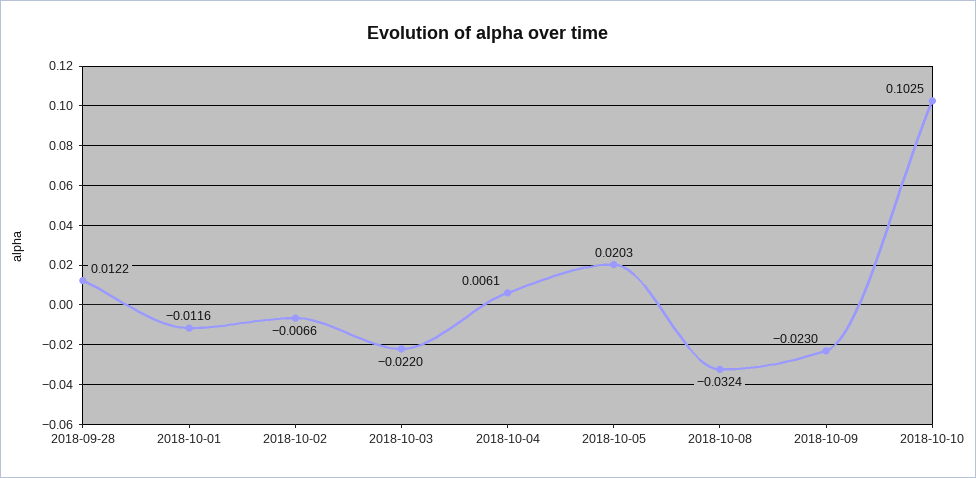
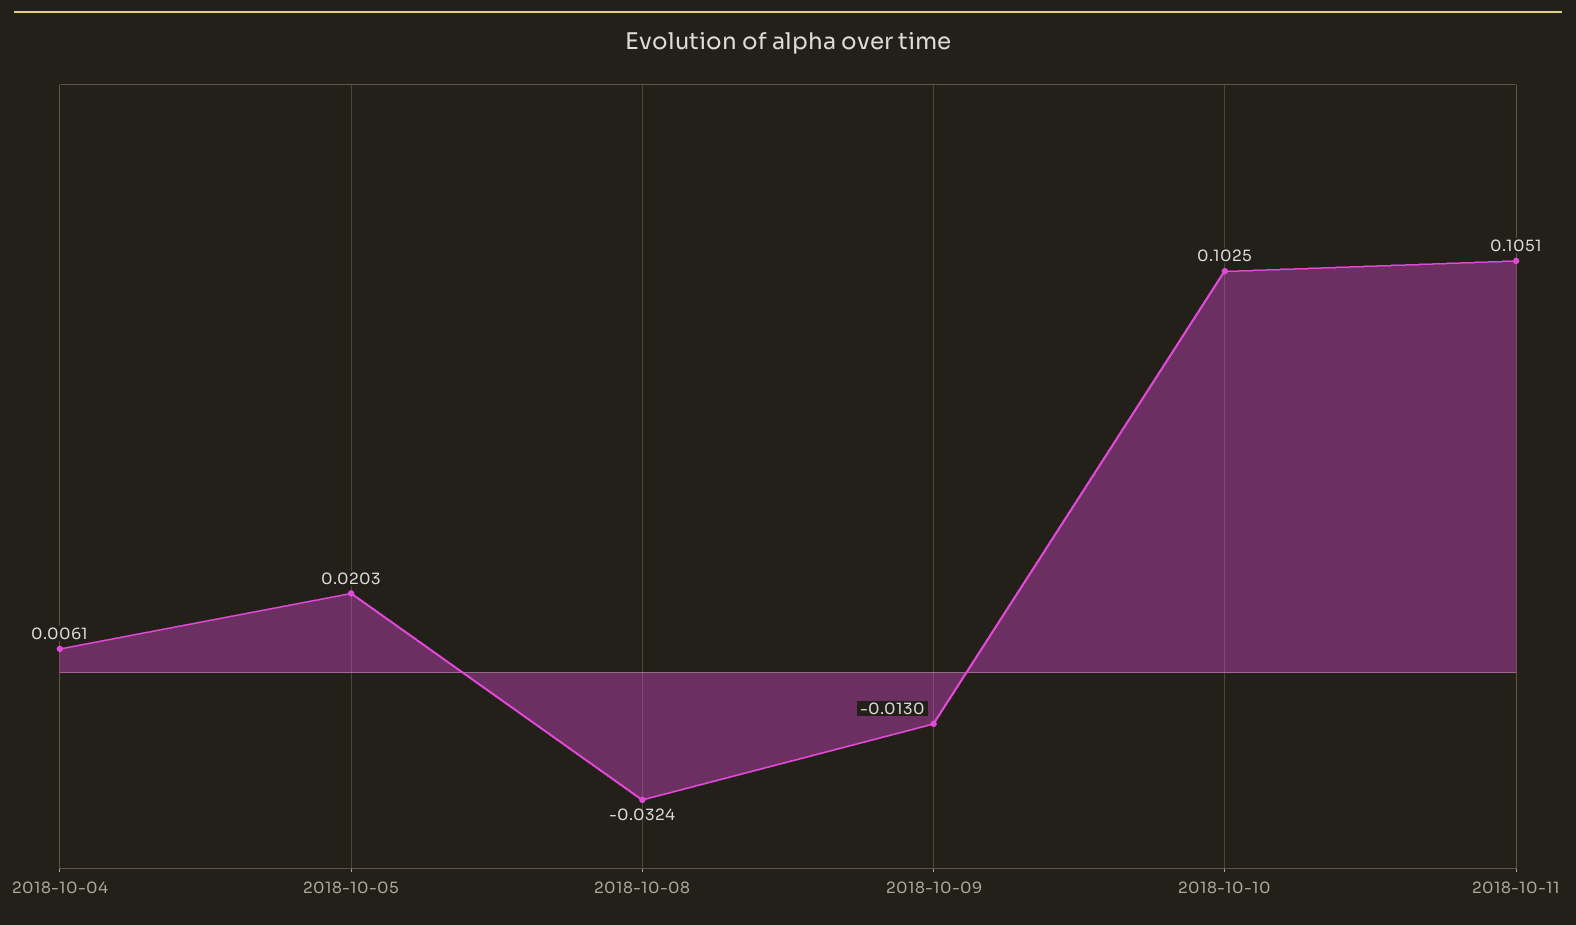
2018-09-28: 0.0122 -> none
2018-10-01: -0.0116 -> none
2018-10-02: -0.0066 -> none
2018-10-03: -0.022 -> none
2018-10-09: -0.023 -> -0.013
2018-10-11: none -> 0.1051

